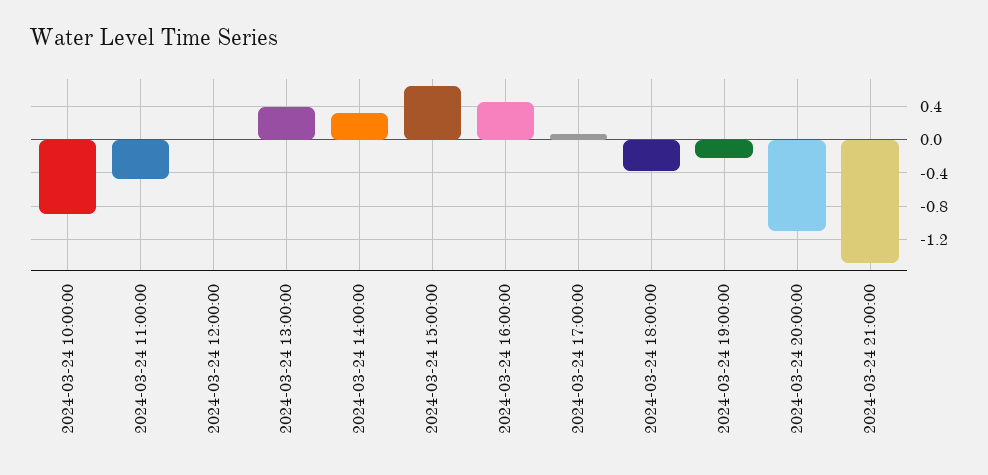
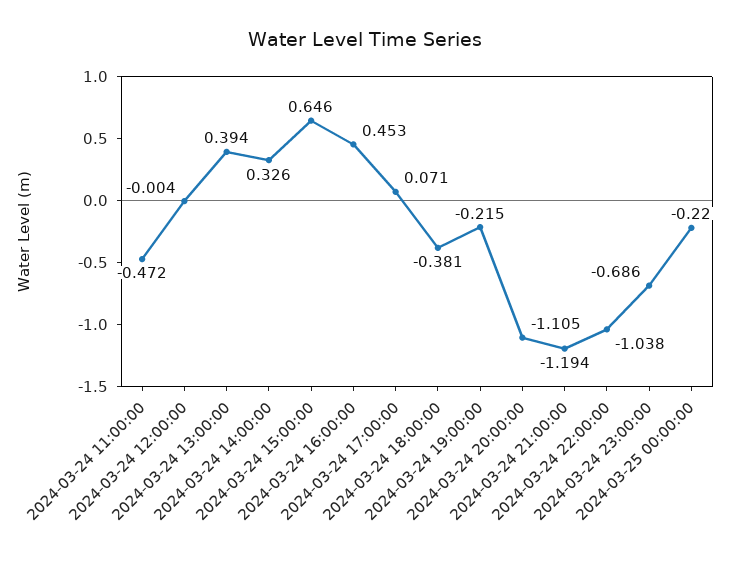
2024-03-24 10:00:00: -0.9 -> none
2024-03-24 21:00:00: -1.5 -> -1.194
2024-03-24 22:00:00: none -> -1.038
2024-03-24 23:00:00: none -> -0.686
2024-03-25 00:00:00: none -> -0.22

